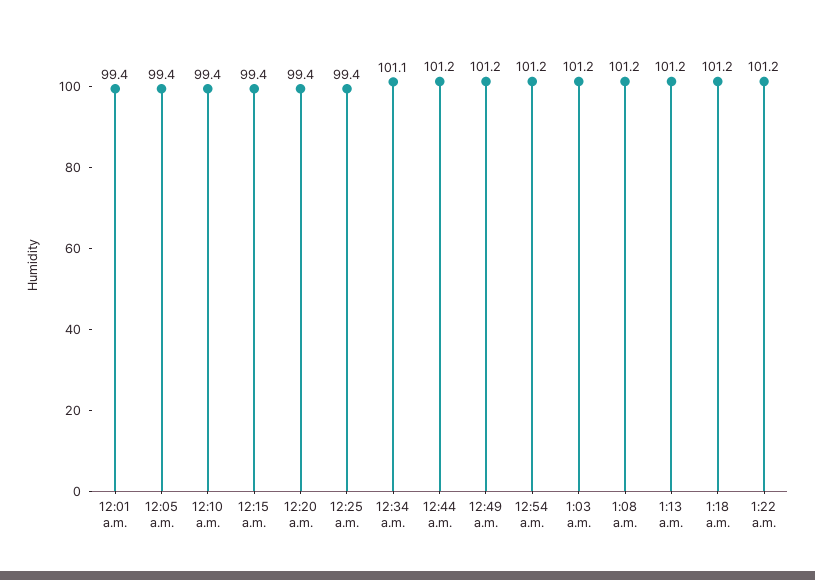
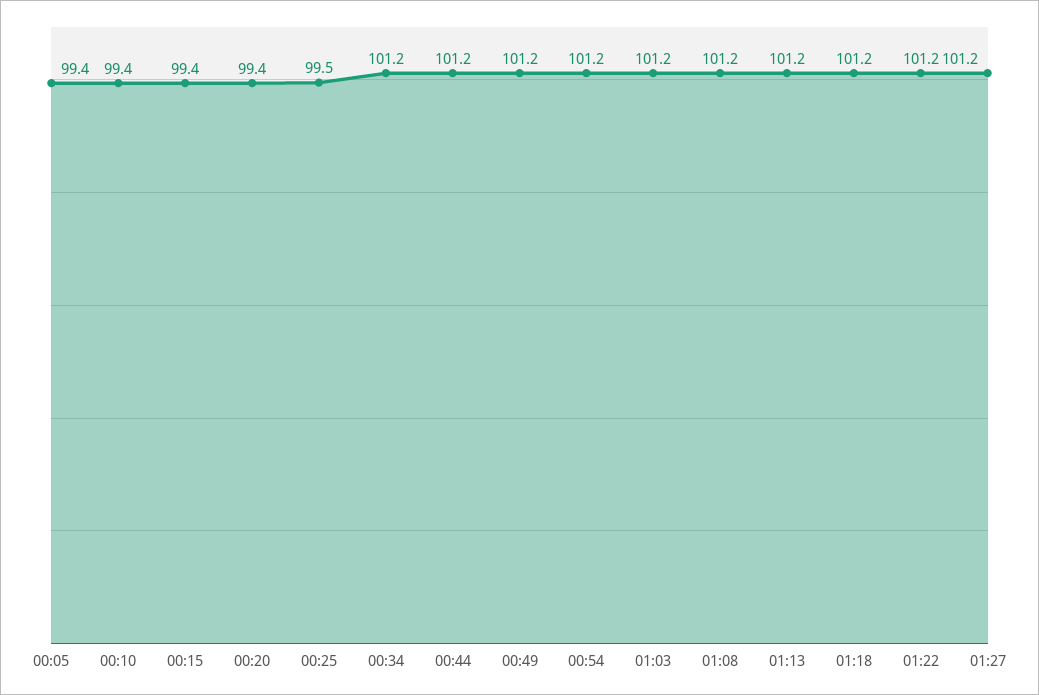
12:01 a.m.: 99.4 -> none
12:25 a.m.: 99.4 -> 99.5
12:34 a.m.: 101.1 -> 101.2
01:27: none -> 101.2

